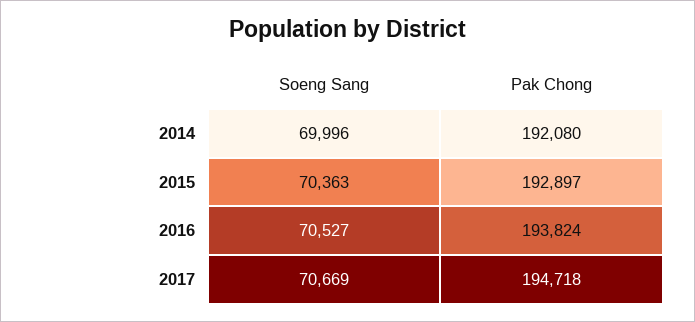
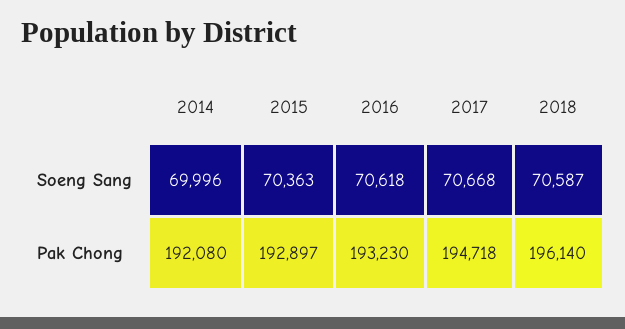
Soeng Sang, 2016: 70527 -> 70618
Pak Chong, 2016: 193824 -> 193230
Soeng Sang, 2017: 70669 -> 70668
Soeng Sang, 2018: none -> 70587
Pak Chong, 2018: none -> 196140

